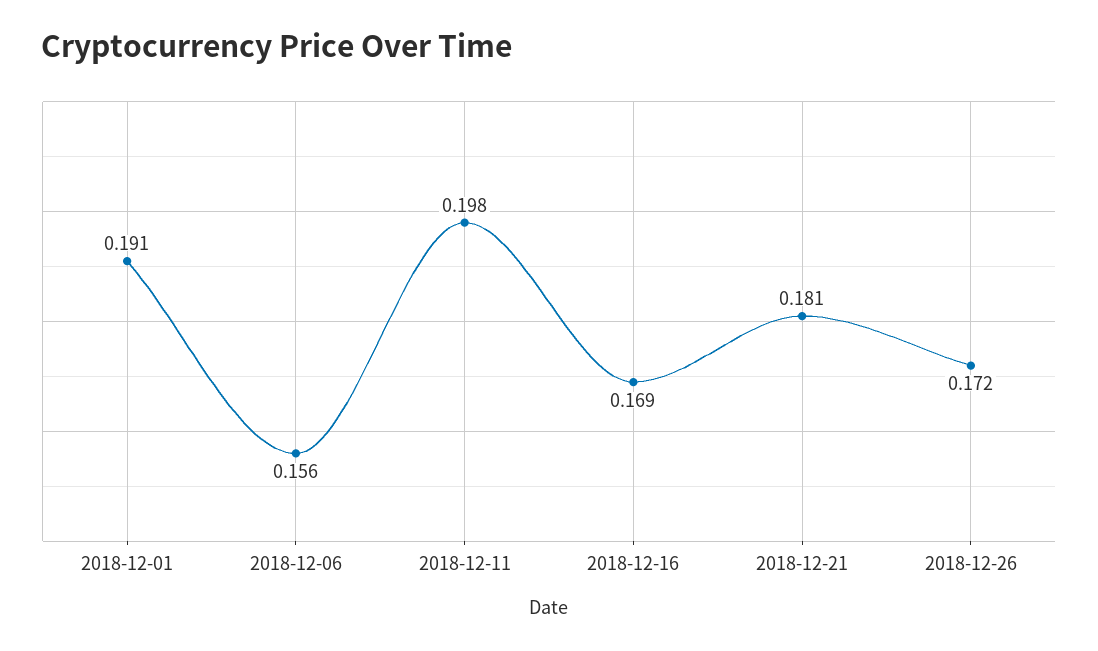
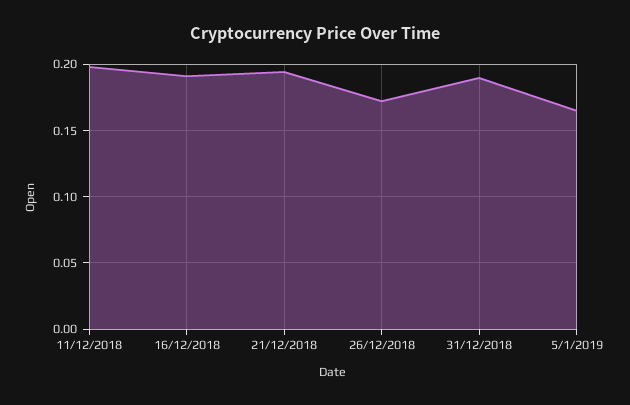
2018-12-01: 0.191 -> none
2018-12-06: 0.156 -> none
2018-12-16: 0.169 -> 0.19
2018-12-21: 0.181 -> 0.195
31/12/2018: none -> 0.19
5/1/2019: none -> 0.165

